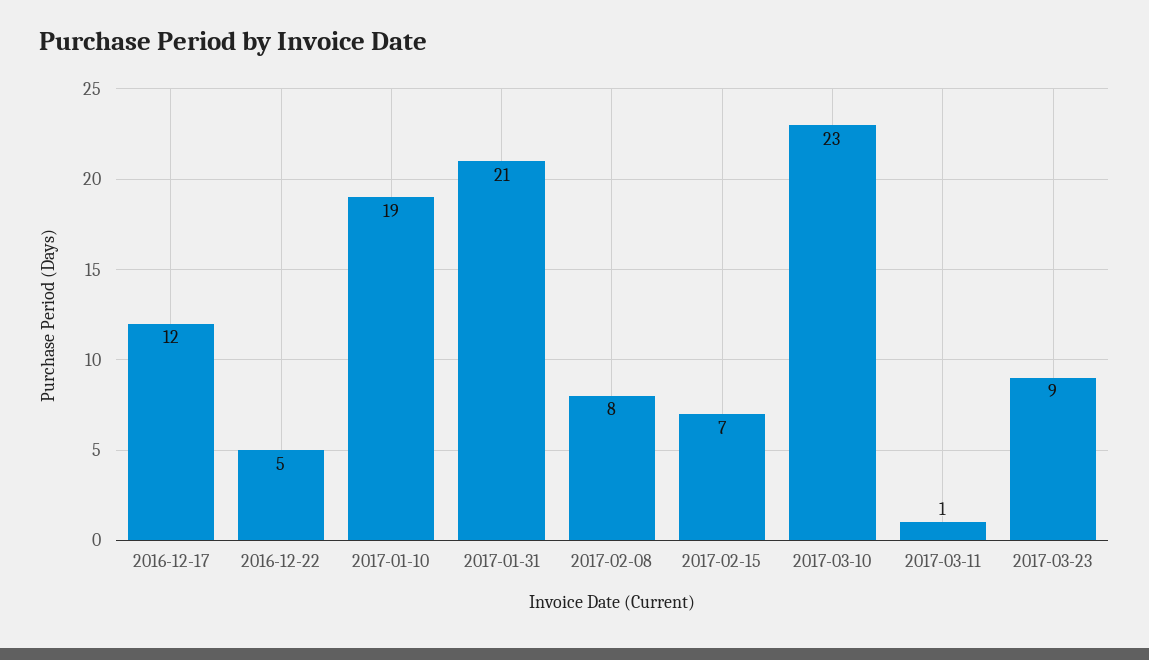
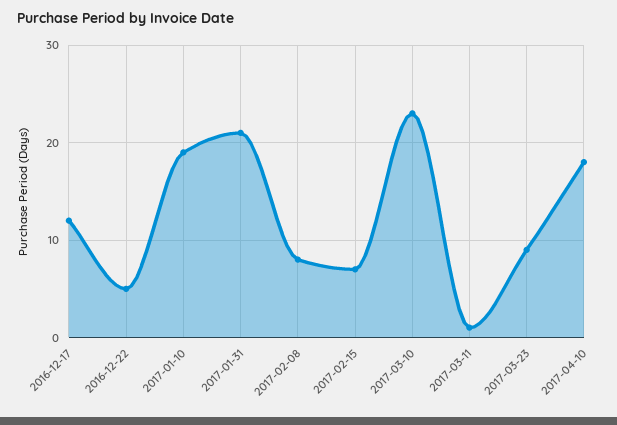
2017-04-10: none -> 18

